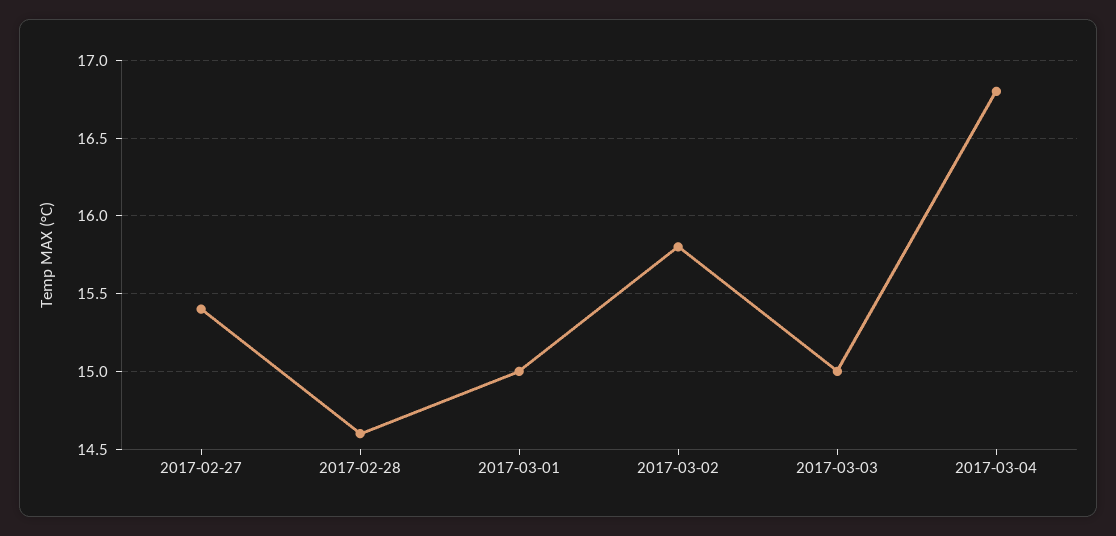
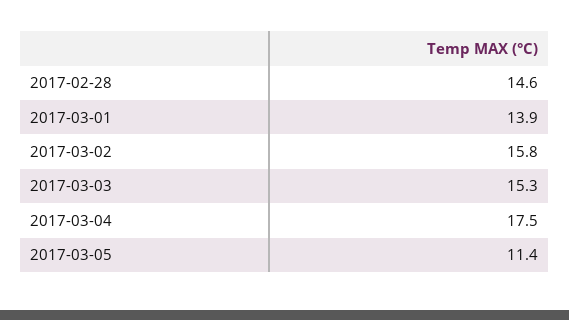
2017-02-27: 15.4 -> none
2017-03-01: 15 -> 13.9
2017-03-03: 15 -> 15.3
2017-03-04: 16.8 -> 17.5
2017-03-05: none -> 11.4

